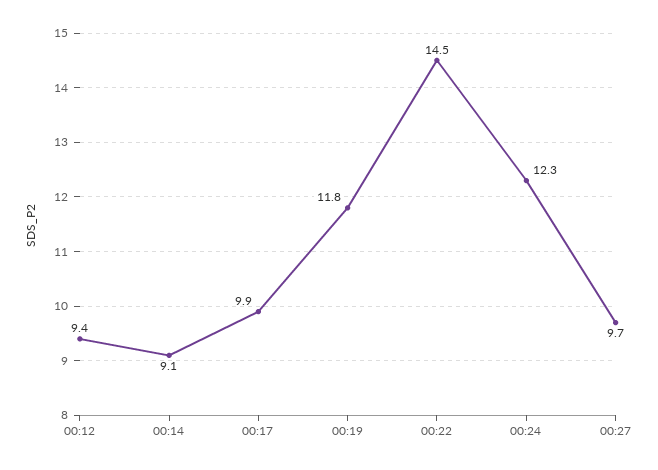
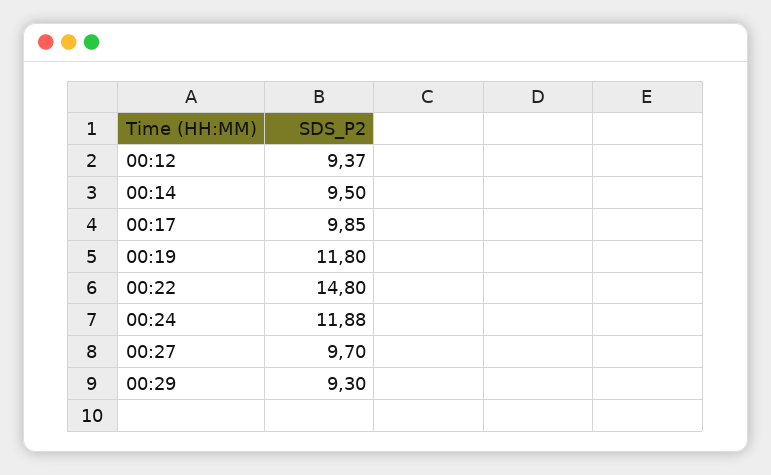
00:14: 9.1 -> 9.5
00:22: 14.5 -> 14.8
00:24: 12.3 -> 11.88
00:29: none -> 9.3

